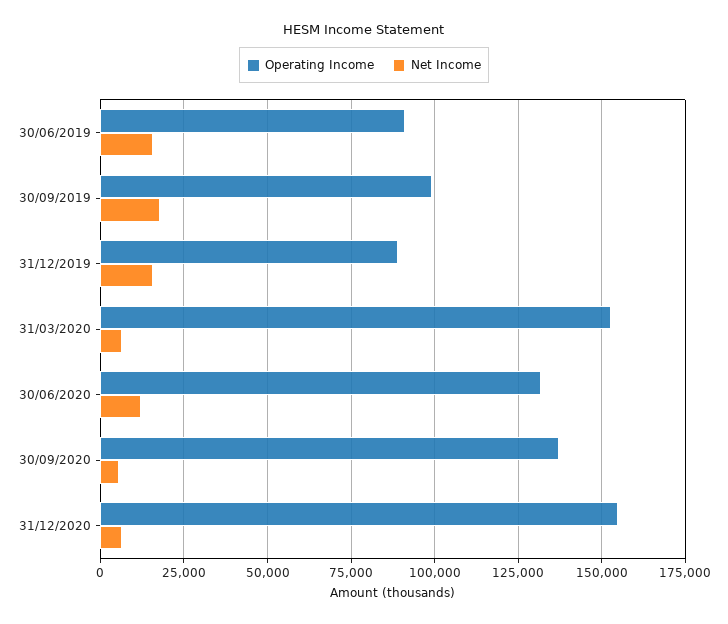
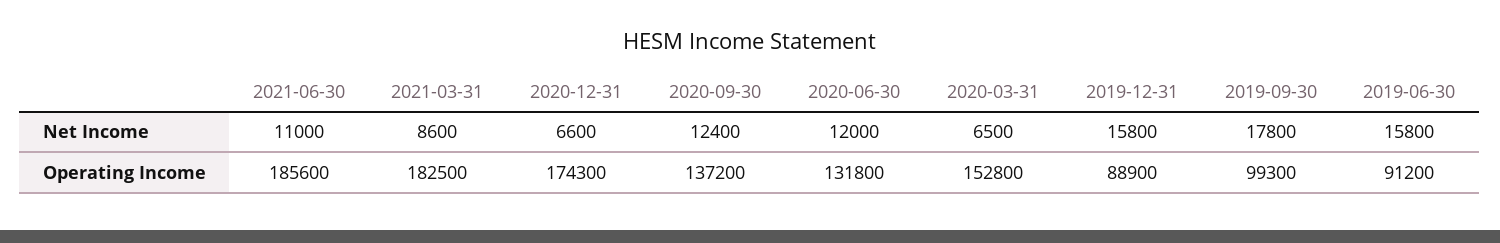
Net Income, 30/09/2020: 5000 -> 12400
Operating Income, 31/12/2020: 155000 -> 174300
Net Income, 2021-06-30: none -> 11000
Net Income, 2021-03-31: none -> 8600
Operating Income, 2021-06-30: none -> 185600
Operating Income, 2021-03-31: none -> 182500

